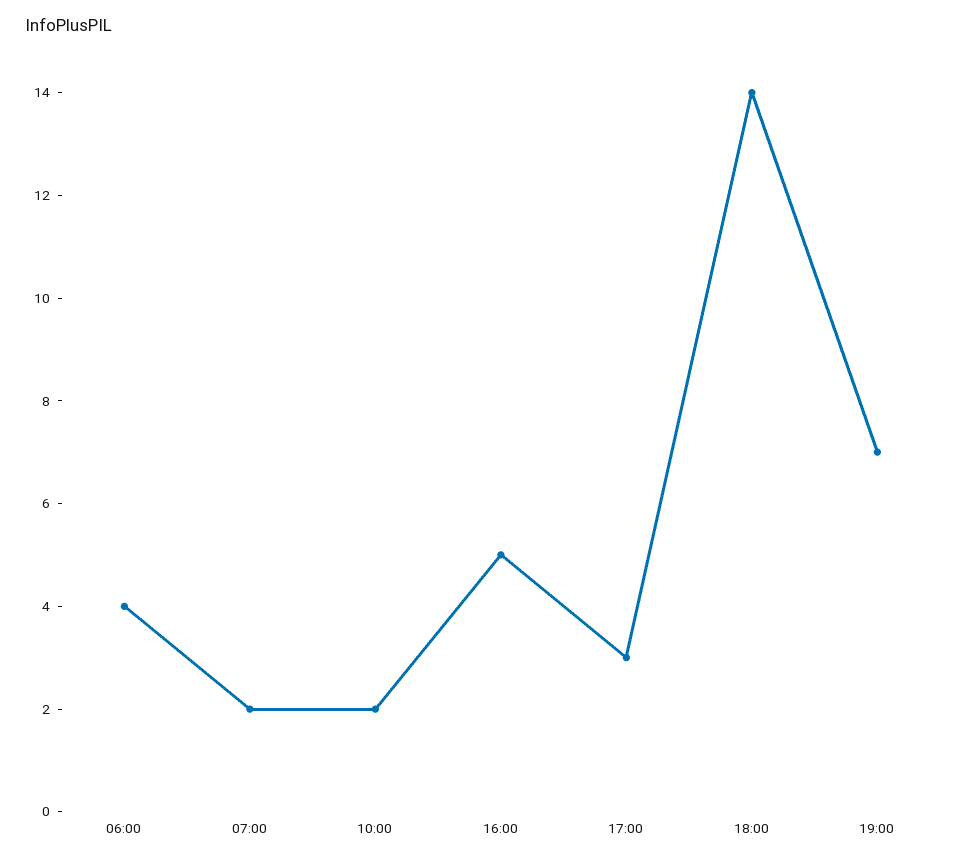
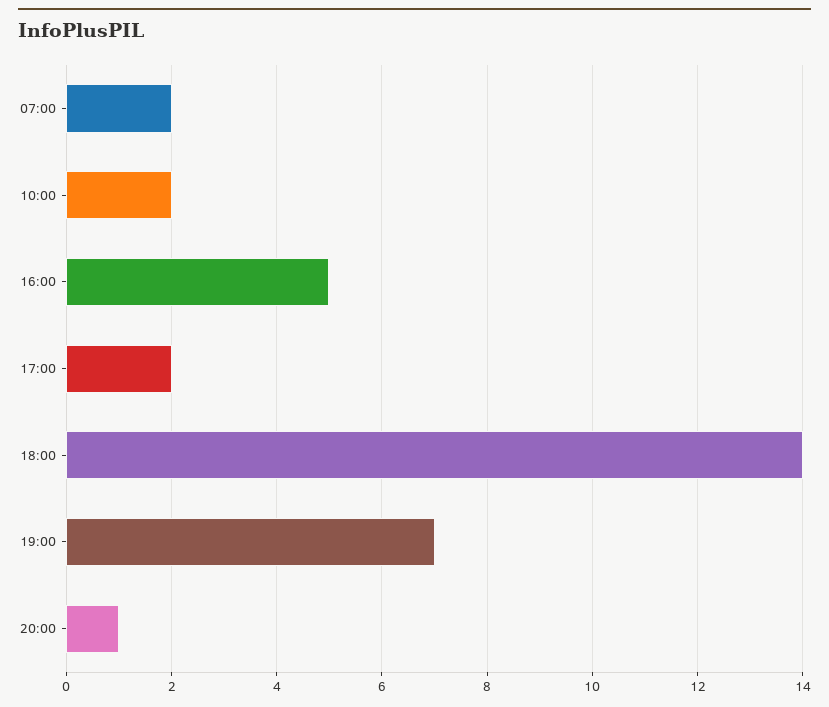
06:00: 4 -> none
17:00: 3 -> 2
20:00: none -> 1

